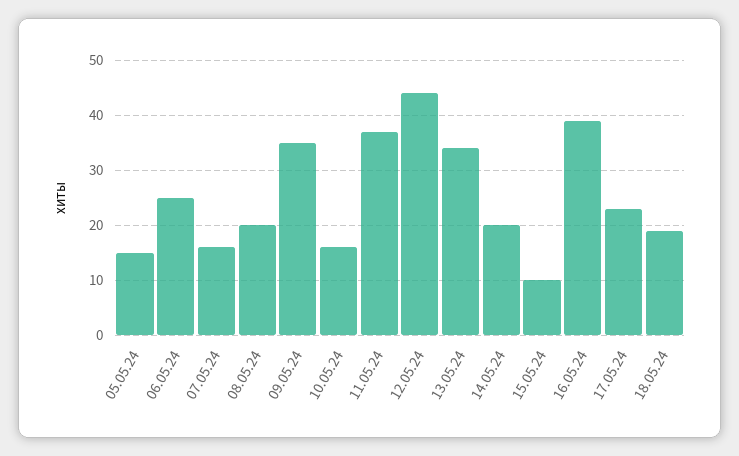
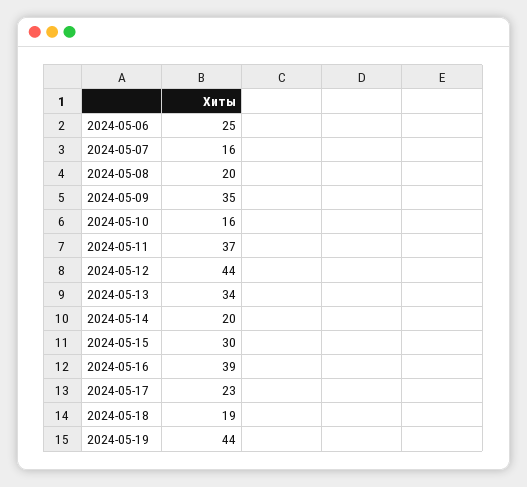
05.05.24: 15 -> none
15.05.24: 10 -> 30
2024-05-19: none -> 44

